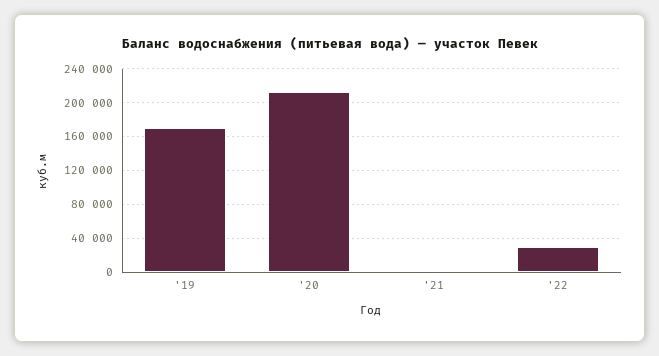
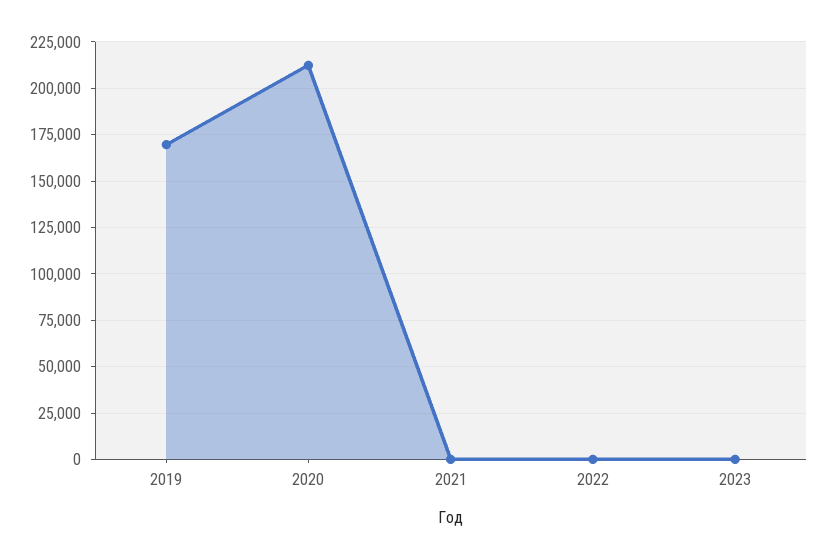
'22: 30000 -> 0
2023: none -> 0

